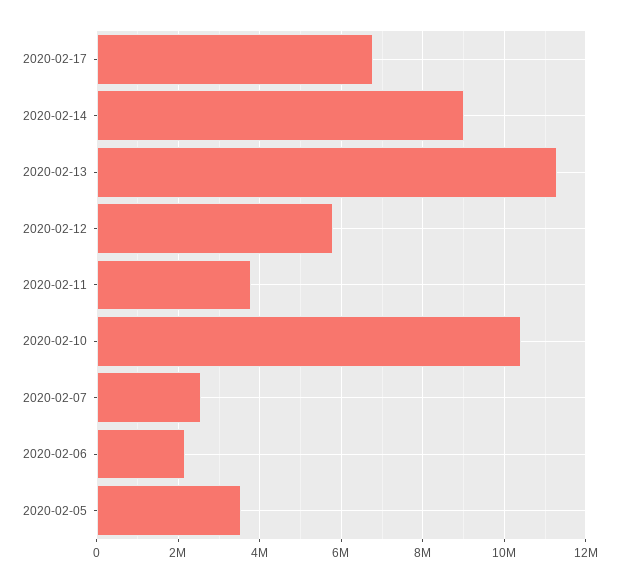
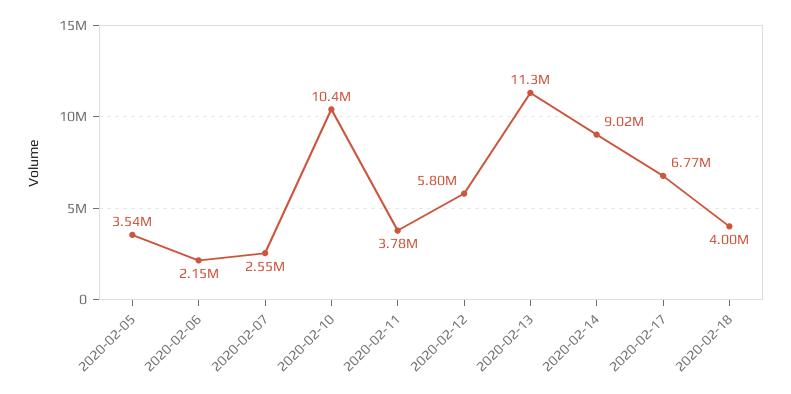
2020-02-18: none -> 4000000

